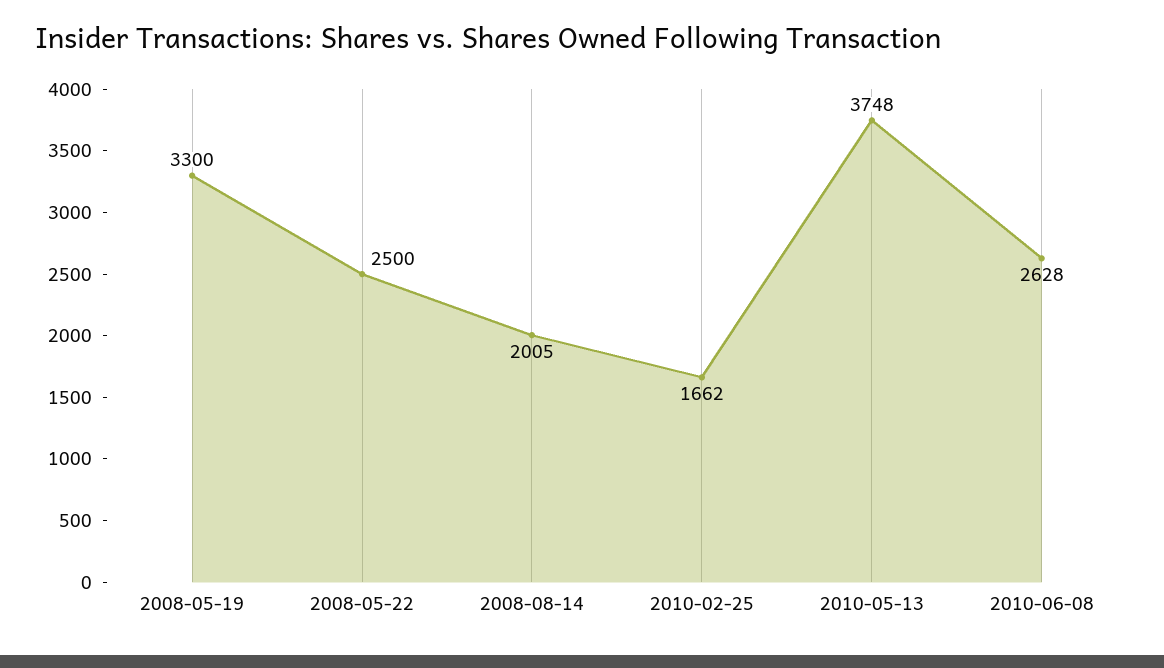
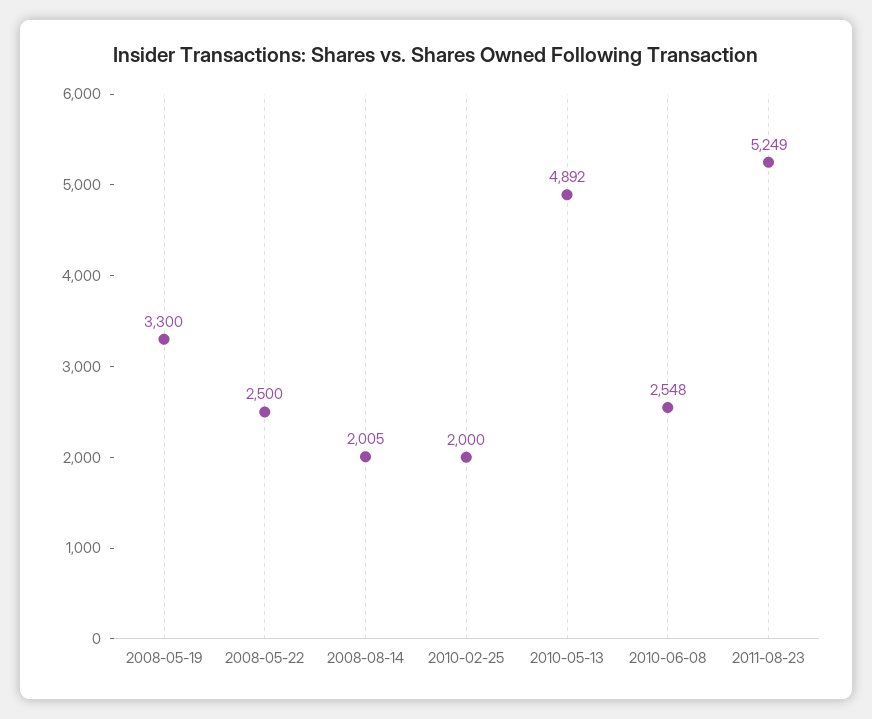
2010-02-25: 1662 -> 2000
2010-05-13: 3748 -> 4892
2010-06-08: 2628 -> 2548
2011-08-23: none -> 5249

